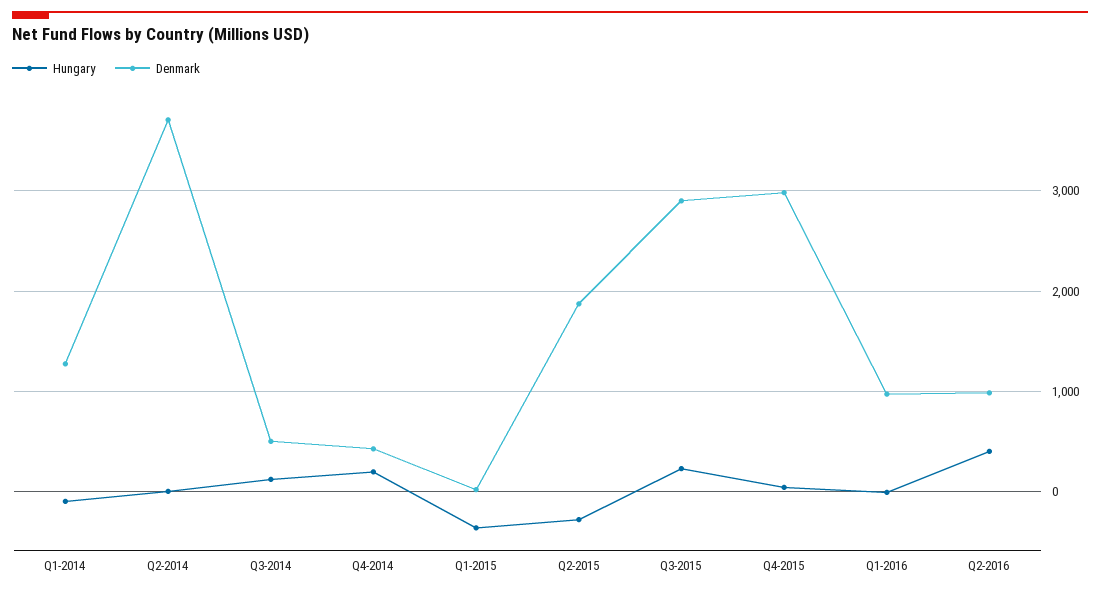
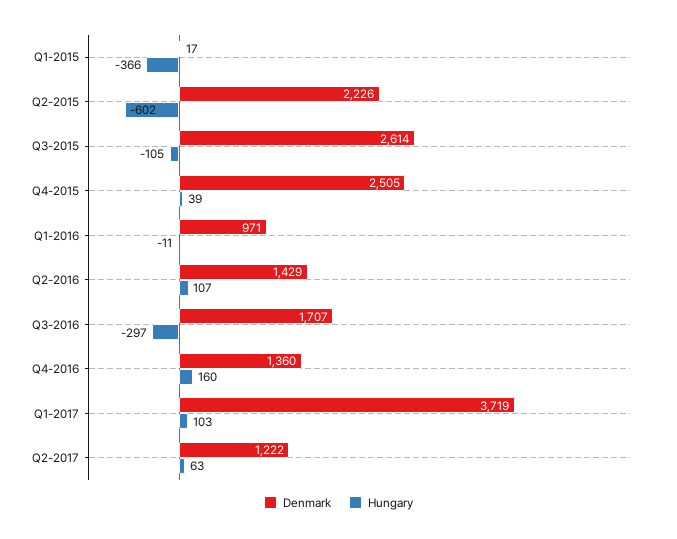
Hungary, Q1-2014: -100 -> none
Denmark, Q1-2014: 1300 -> none
Hungary, Q2-2014: 0 -> none
Denmark, Q2-2014: 3700 -> none
Hungary, Q3-2014: 100 -> none
Denmark, Q3-2014: 500 -> none
Hungary, Q4-2014: 200 -> none
Denmark, Q4-2014: 400 -> none
Hungary, Q2-2015: -300 -> -602
Denmark, Q2-2015: 1900 -> 2226
Hungary, Q3-2015: 200 -> -105
Denmark, Q3-2015: 2900 -> 2614
Denmark, Q4-2015: 3000 -> 2505
Hungary, Q2-2016: 400 -> 107
Denmark, Q2-2016: 1000 -> 1429
Denmark, Q3-2016: none -> 1707
Hungary, Q3-2016: none -> -297
Denmark, Q4-2016: none -> 1360
Hungary, Q4-2016: none -> 160
Denmark, Q1-2017: none -> 3719
Hungary, Q1-2017: none -> 103
Denmark, Q2-2017: none -> 1222
Hungary, Q2-2017: none -> 63

